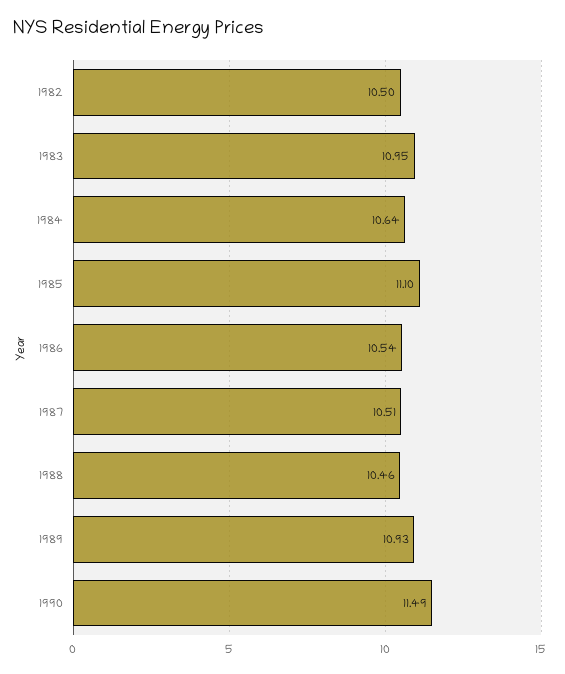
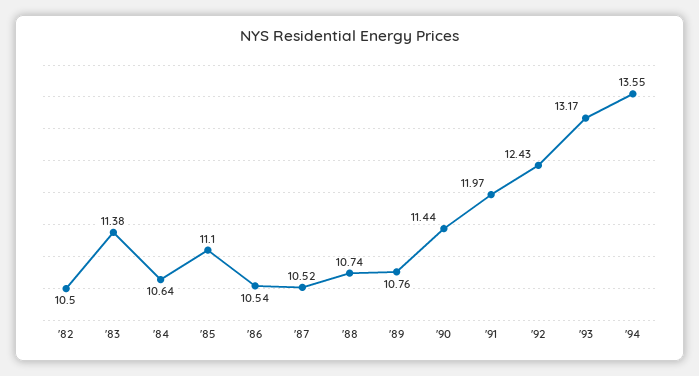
1983: 10.95 -> 11.38
1987: 10.51 -> 10.52
1988: 10.46 -> 10.74
1989: 10.93 -> 10.76
1990: 11.49 -> 11.44
'91: none -> 11.97
'92: none -> 12.43
'93: none -> 13.17
'94: none -> 13.55

